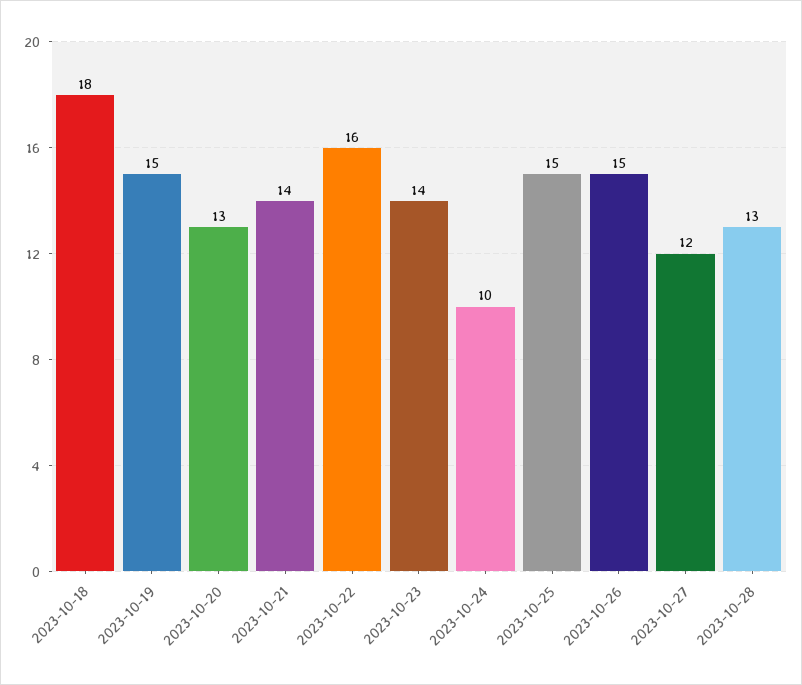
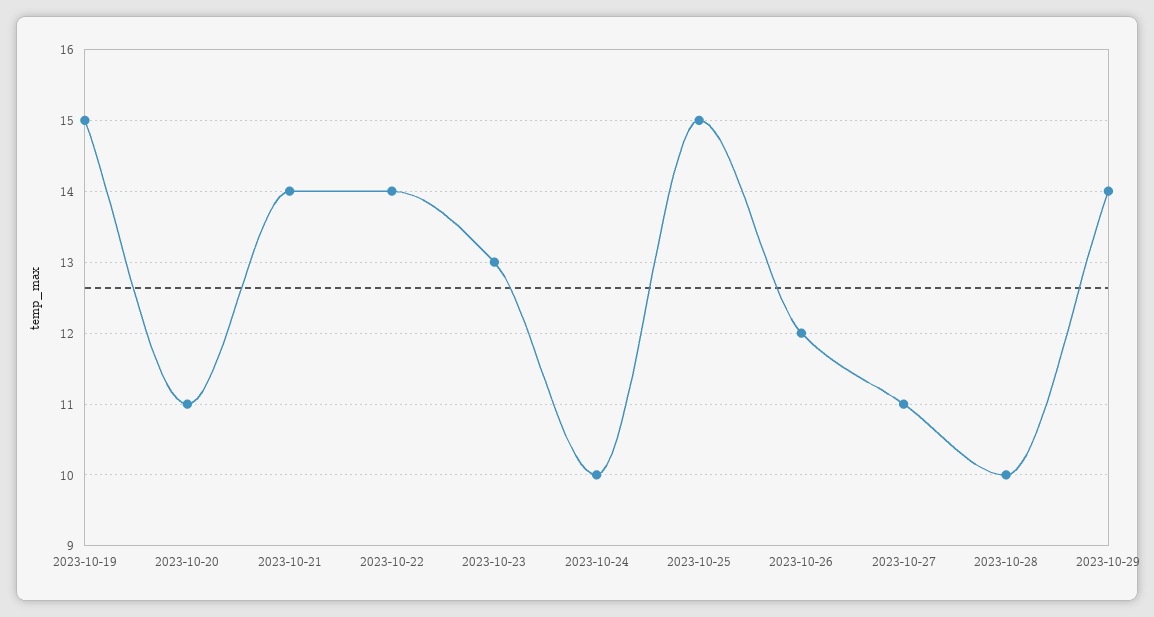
2023-10-18: 18 -> none
2023-10-20: 13 -> 11
2023-10-22: 16 -> 14
2023-10-23: 14 -> 13
2023-10-26: 15 -> 12
2023-10-27: 12 -> 11
2023-10-28: 13 -> 10
2023-10-29: none -> 14

